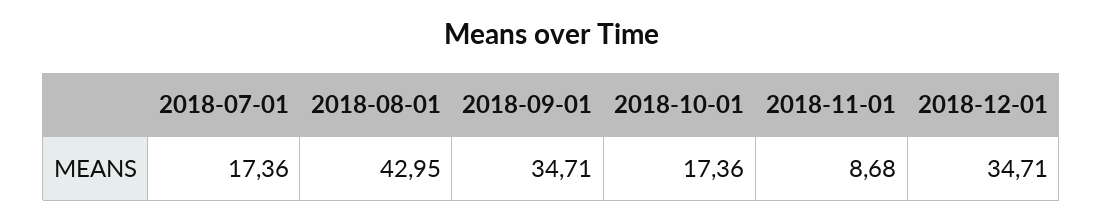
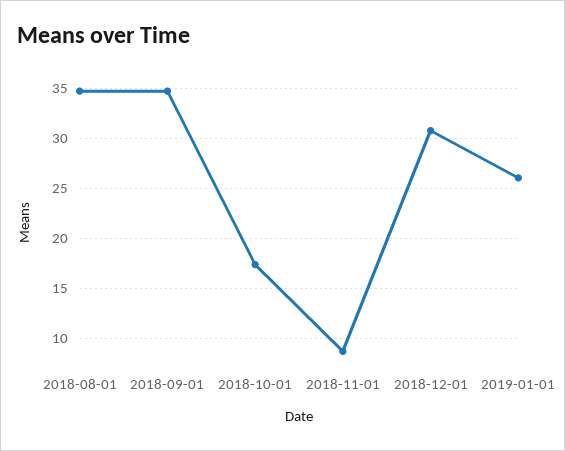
2018-07-01: 17.36 -> none
2018-08-01: 42.95 -> 35
2018-12-01: 34.71 -> 31
2019-01-01: none -> 26

